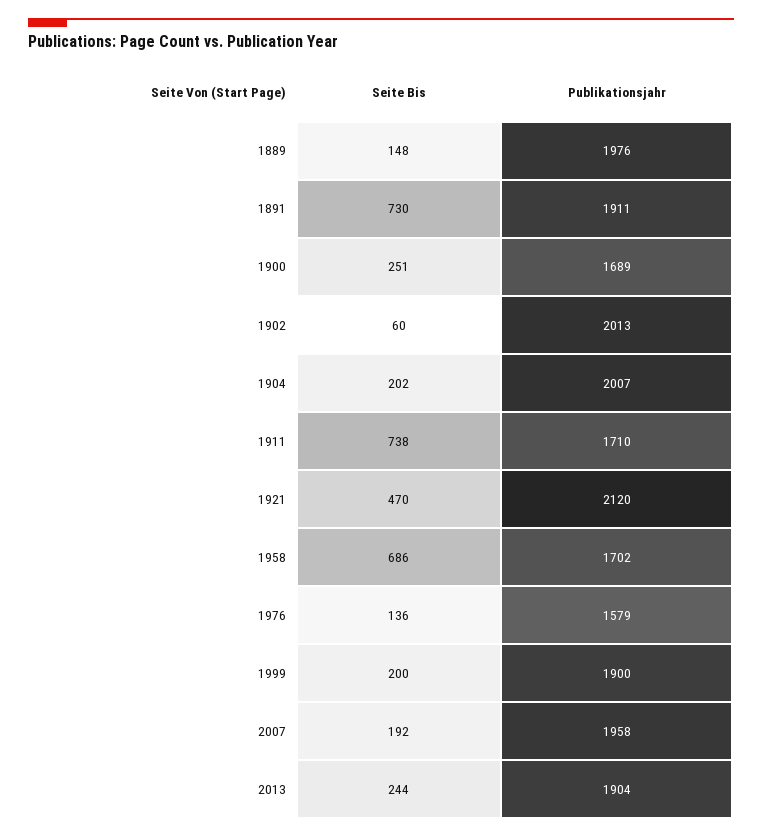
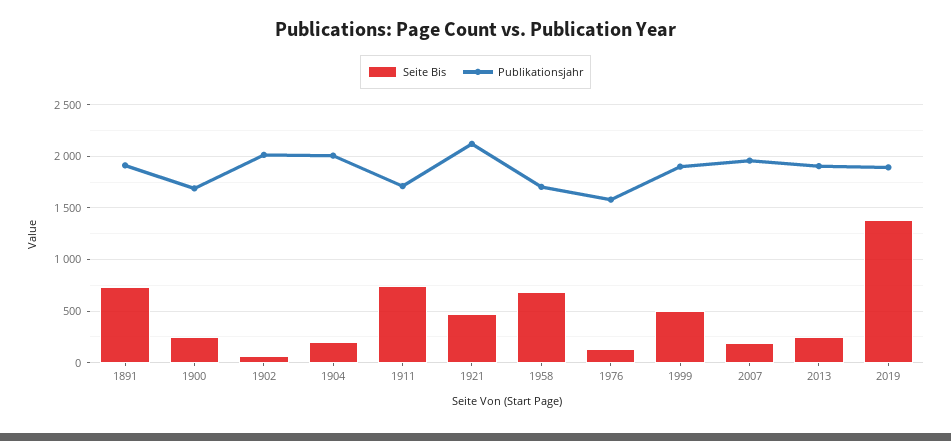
Seite Bis, 1889: 148 -> none
Publikationsjahr, 1889: 1976 -> none
Seite Bis, 1999: 200 -> 500
Seite Bis, 2019: none -> 1400
Publikationsjahr, 2019: none -> 1900

